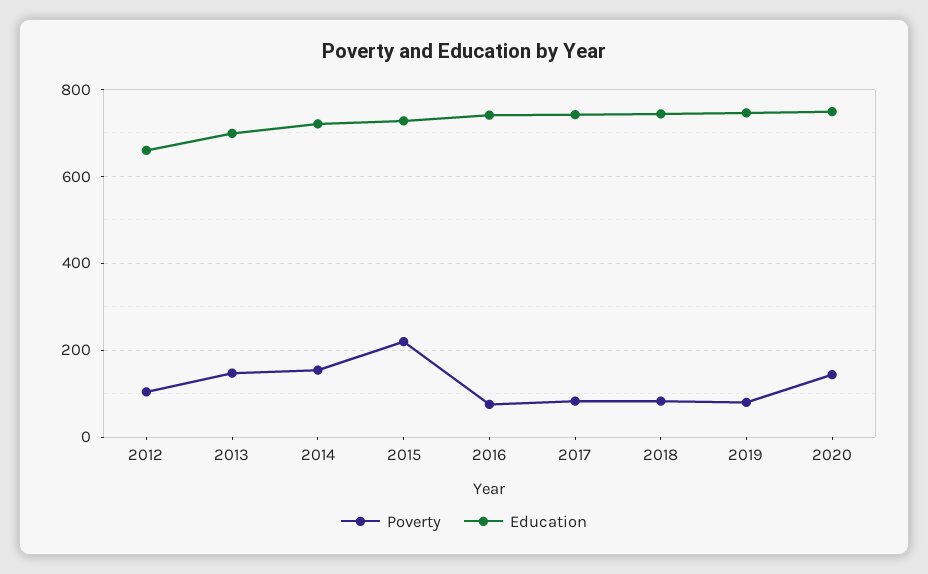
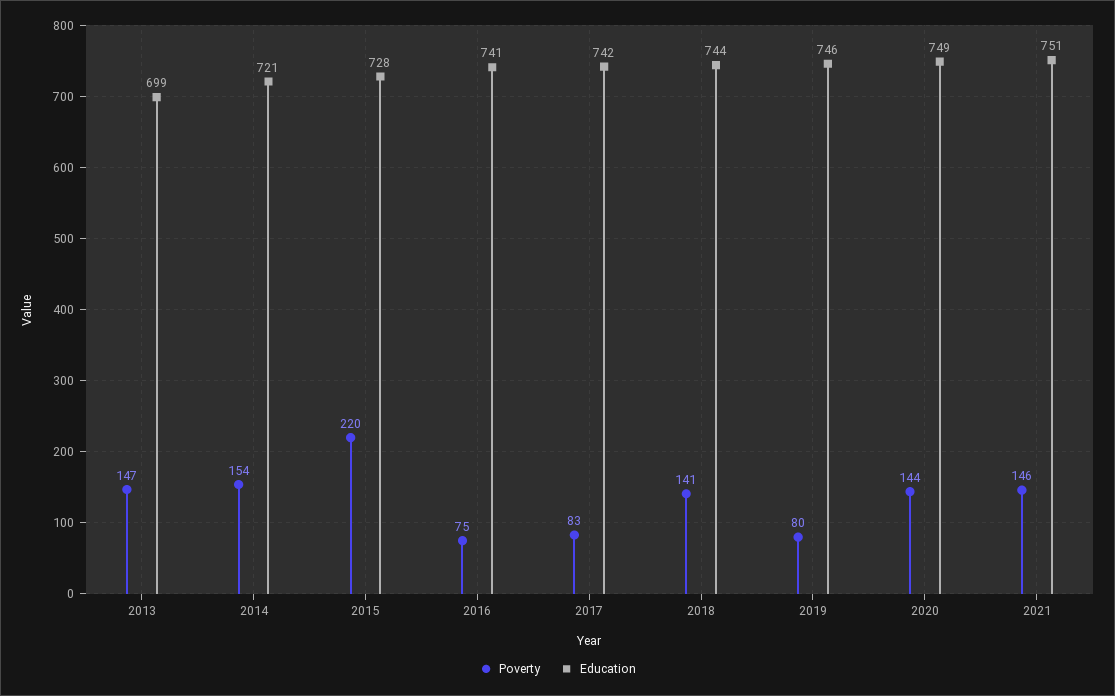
Poverty, 2012: 100 -> none
Education, 2012: 660 -> none
Poverty, 2018: 80 -> 141
Poverty, 2021: none -> 146
Education, 2021: none -> 751

